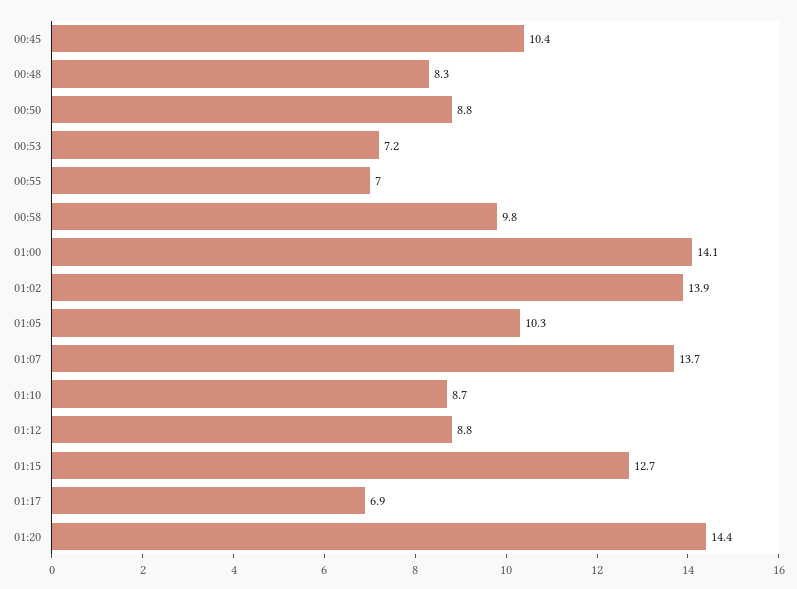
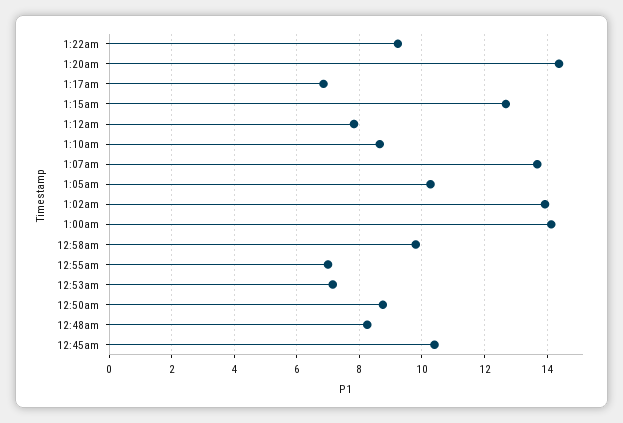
01:12: 8.8 -> 7.8
1:22am: none -> 9.2

